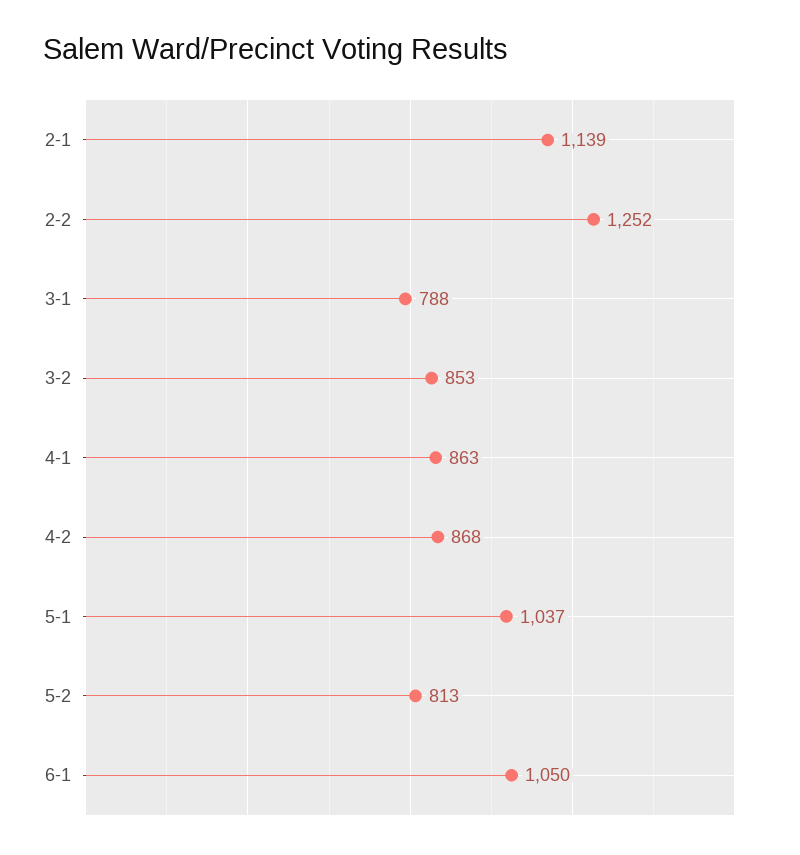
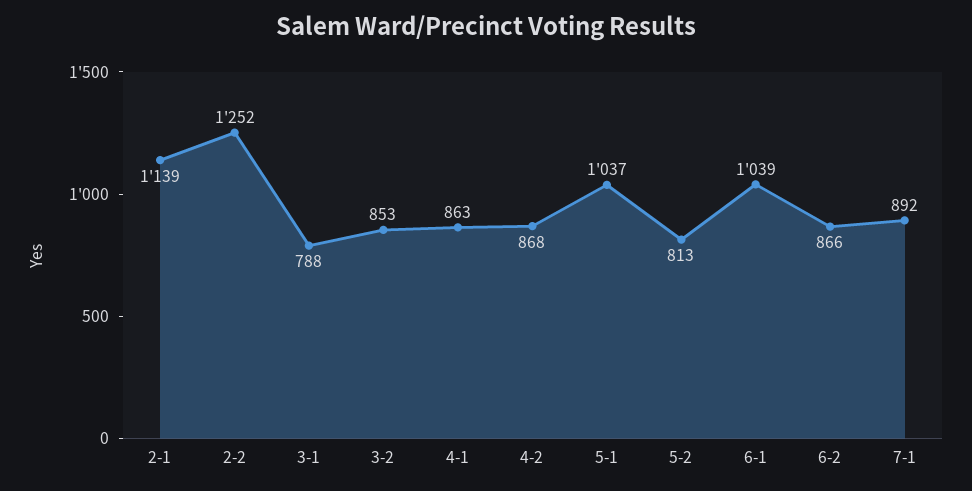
6-1: 1050 -> 1039
6-2: none -> 866
7-1: none -> 892

